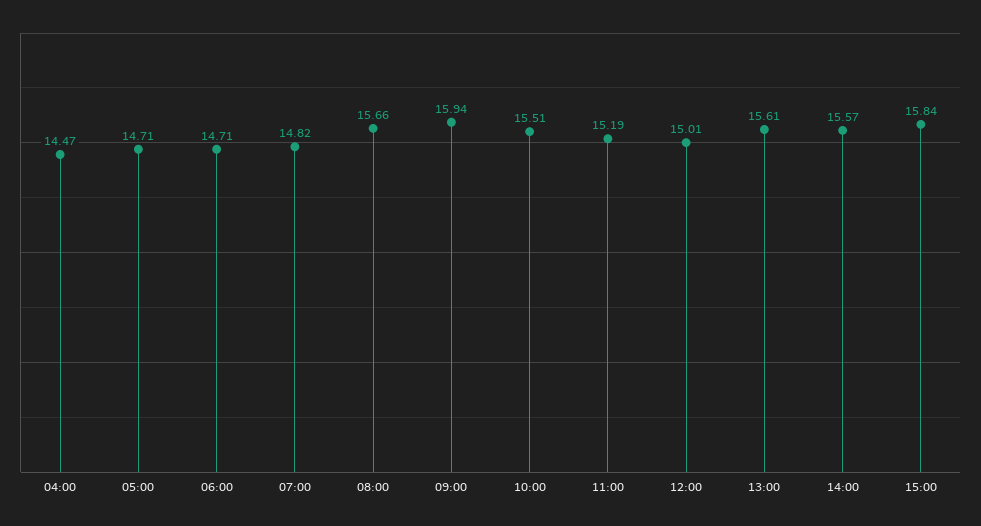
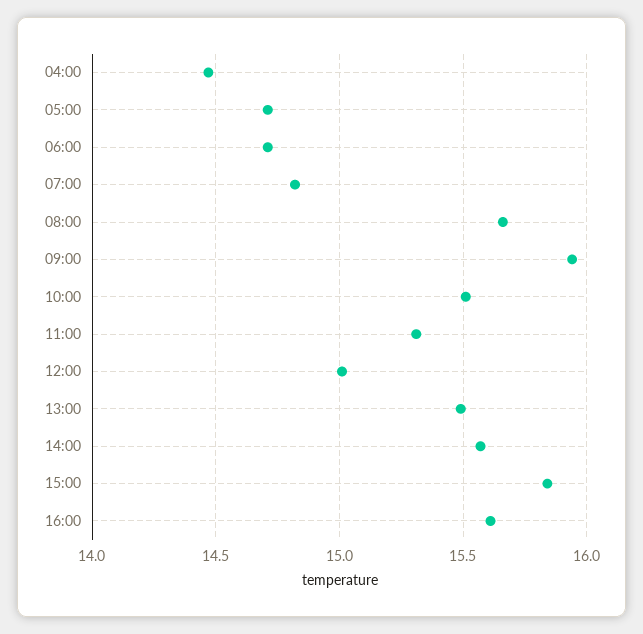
11:00: 15.19 -> 15.3
13:00: 15.61 -> 15.5
16:00: none -> 15.6

